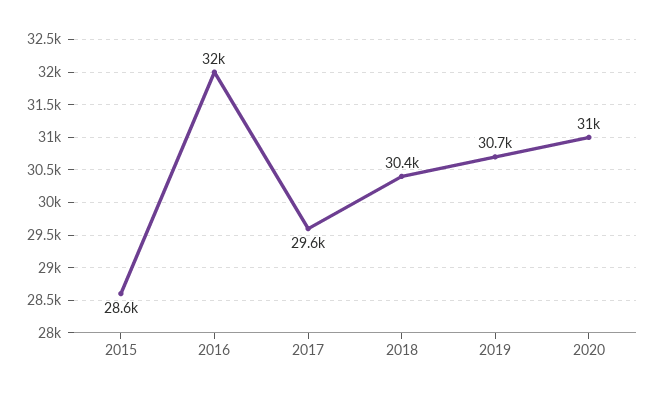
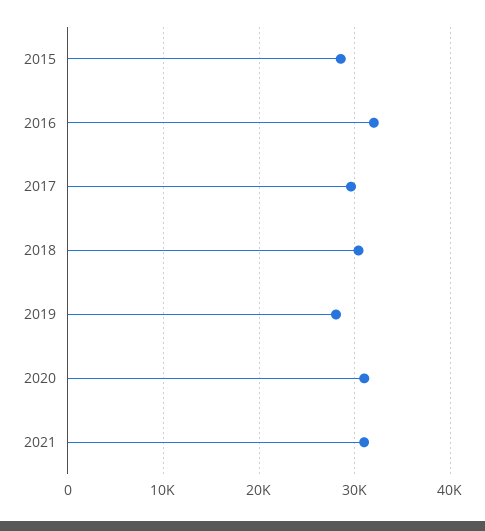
2019: 30700 -> 28000
2021: none -> 31000

